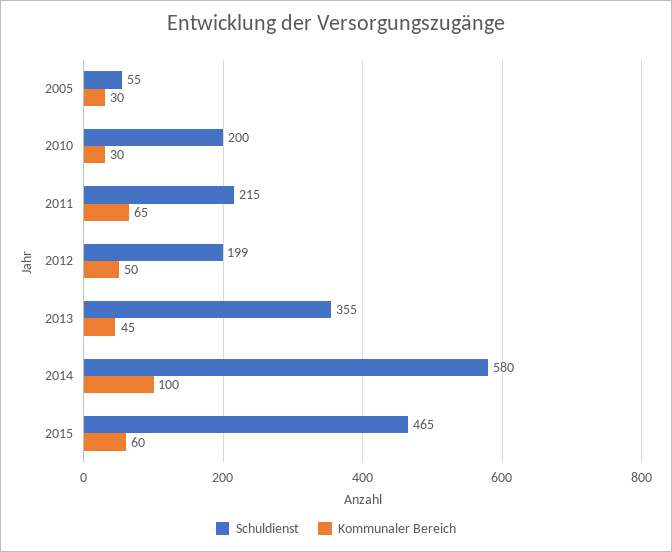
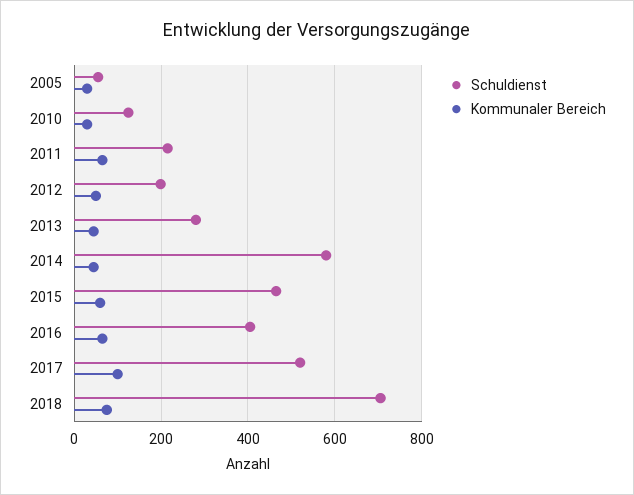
Schuldienst, 2010: 200 -> 120
Schuldienst, 2013: 355 -> 280
Kommunaler Bereich, 2014: 100 -> 40
Schuldienst, 2016: none -> 400
Kommunaler Bereich, 2016: none -> 60
Schuldienst, 2017: none -> 520
Kommunaler Bereich, 2017: none -> 100
Schuldienst, 2018: none -> 700
Kommunaler Bereich, 2018: none -> 80

